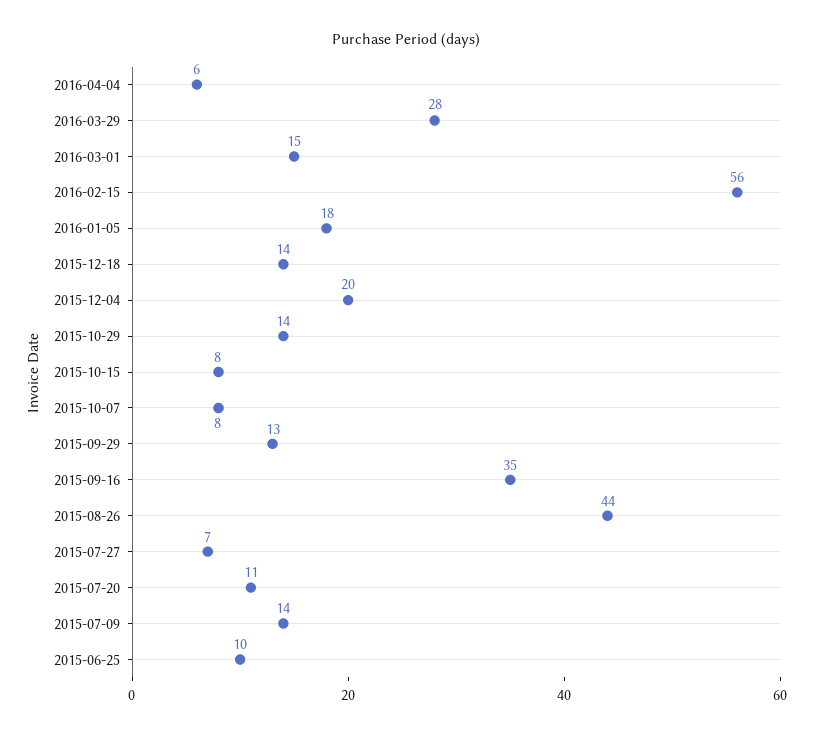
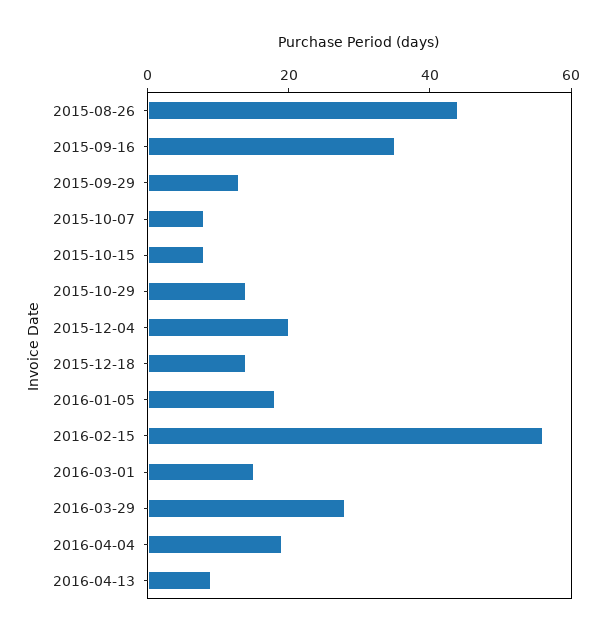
2016-04-04: 6 -> 20
2015-07-27: 7 -> none
2015-07-20: 11 -> none
2015-07-09: 14 -> none
2015-06-25: 10 -> none
2016-04-13: none -> 10

